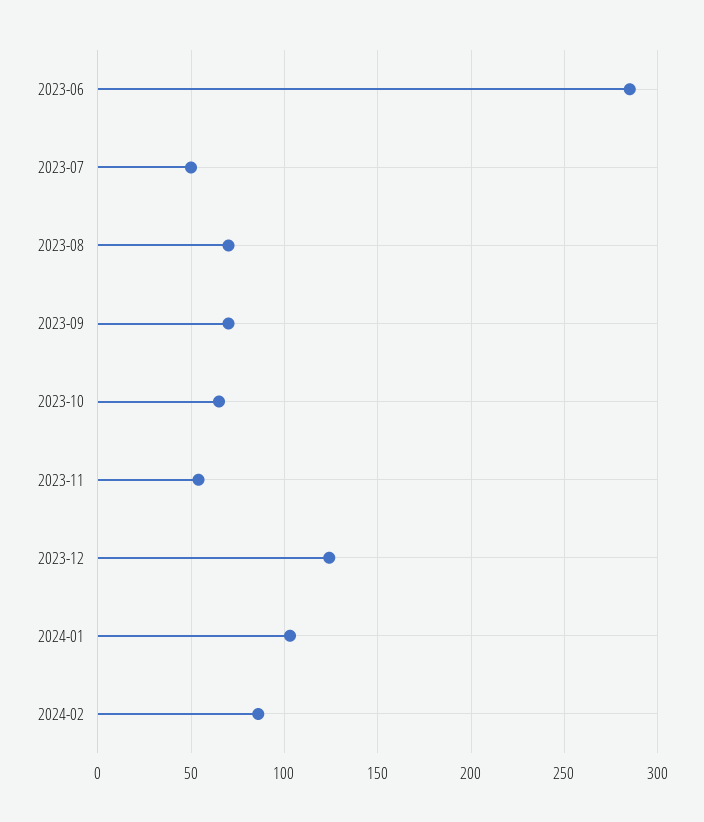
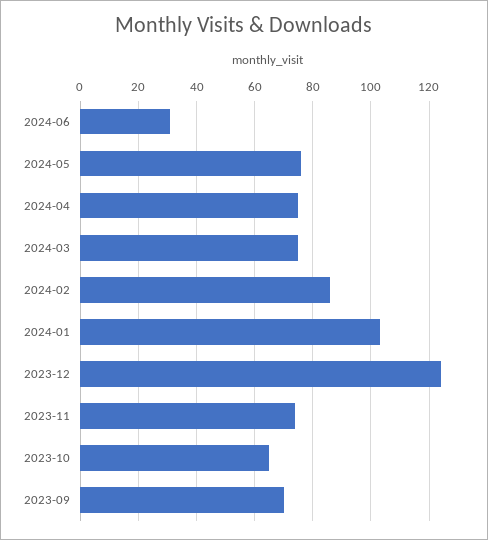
2023-06: 285 -> none
2023-07: 50 -> none
2023-08: 70 -> none
2023-11: 55 -> 75
2024-06: none -> 30
2024-05: none -> 75
2024-04: none -> 75
2024-03: none -> 75

